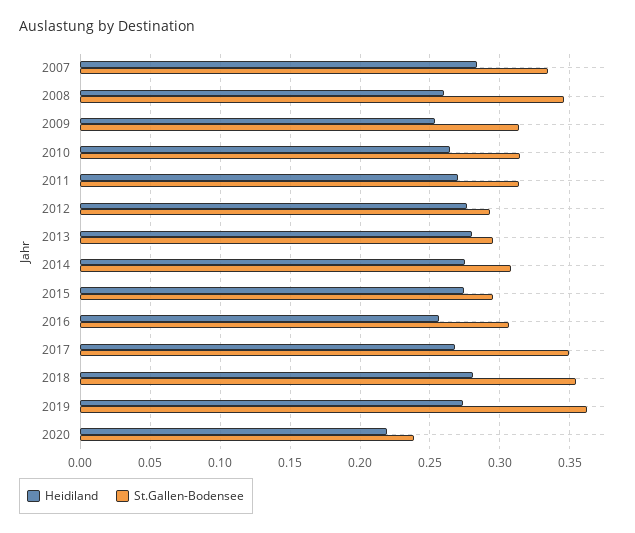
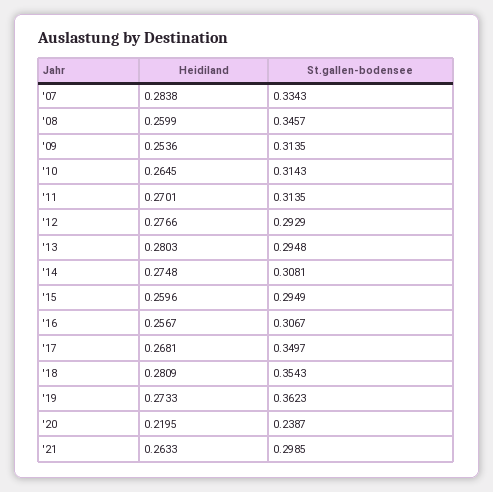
Heidiland, 2015: 0.275 -> 0.2596
Heidiland, '21: none -> 0.2633
St.Gallen-Bodensee, '21: none -> 0.2985

